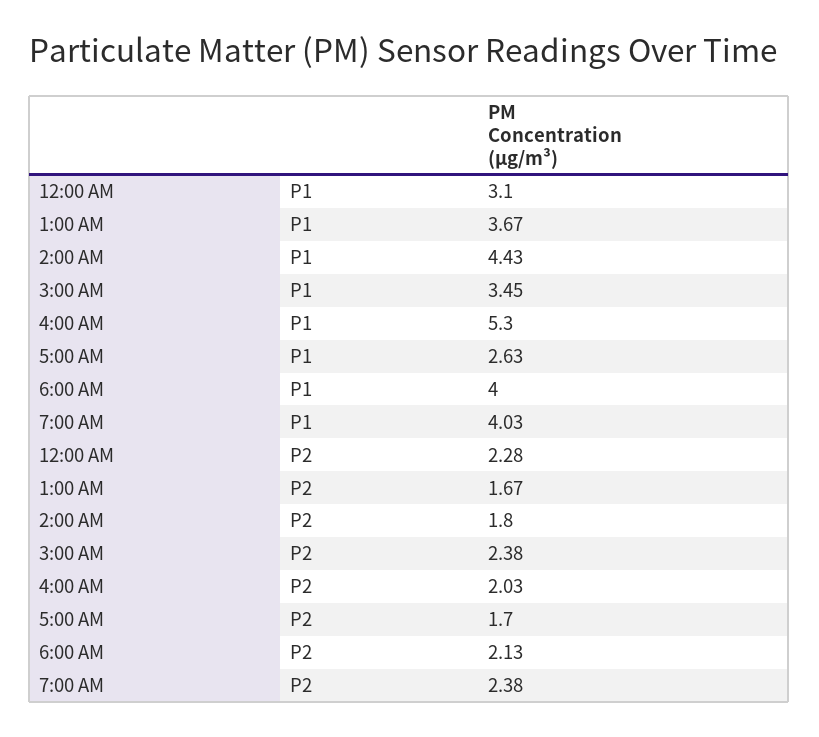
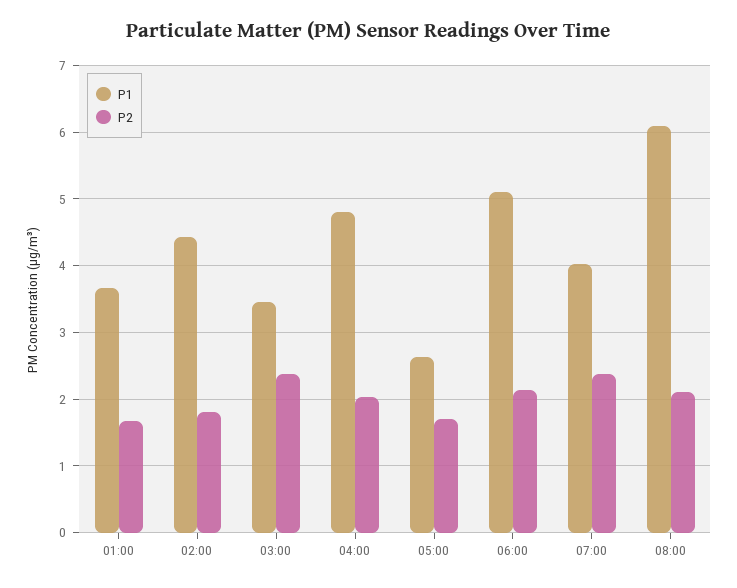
P1, 12:00 AM: 3.1 -> none
P1, 4:00 AM: 5.3 -> 4.8
P1, 6:00 AM: 4 -> 5.1
P2, 12:00 AM: 2.28 -> none
P1, 08:00: none -> 6.1
P2, 08:00: none -> 2.1

